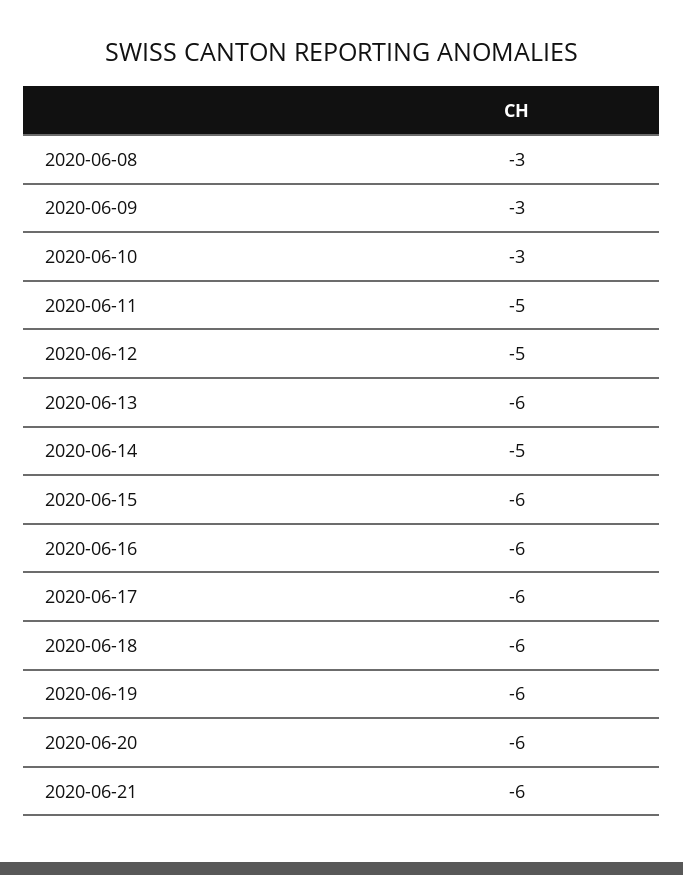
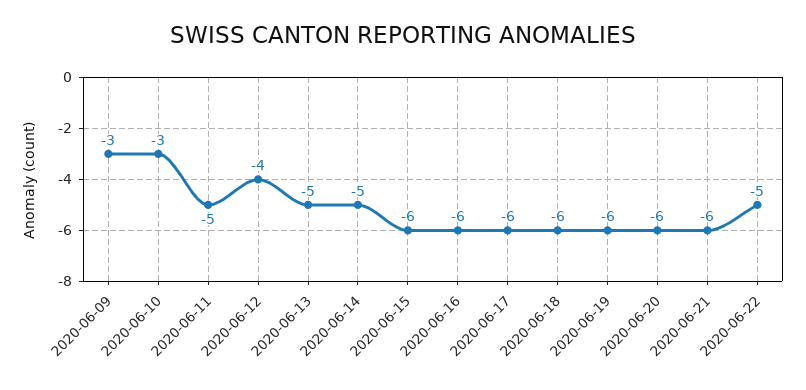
2020-06-08: -3 -> none
2020-06-12: -5 -> -4
2020-06-13: -6 -> -5
2020-06-22: none -> -5

